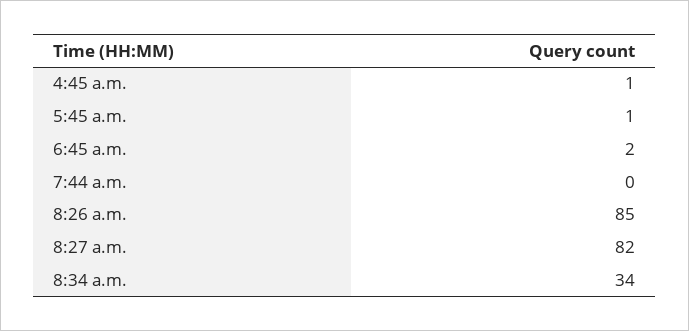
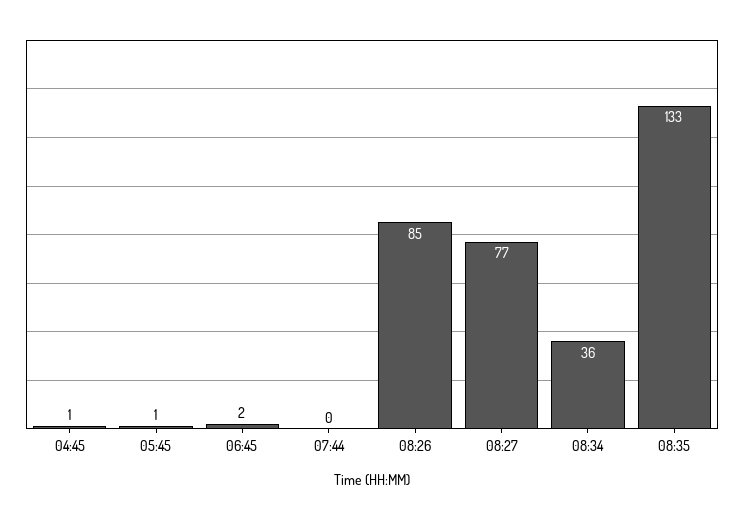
8:27 a.m.: 82 -> 77
8:34 a.m.: 34 -> 36
08:35: none -> 133

